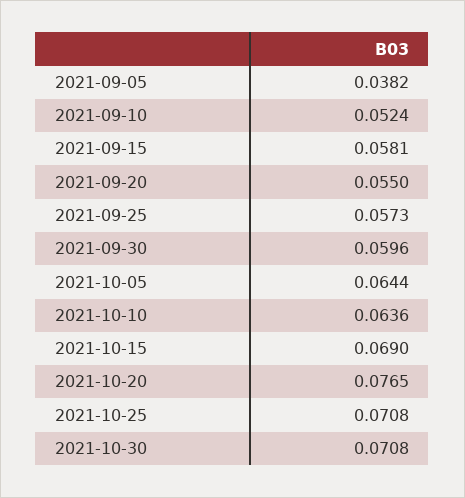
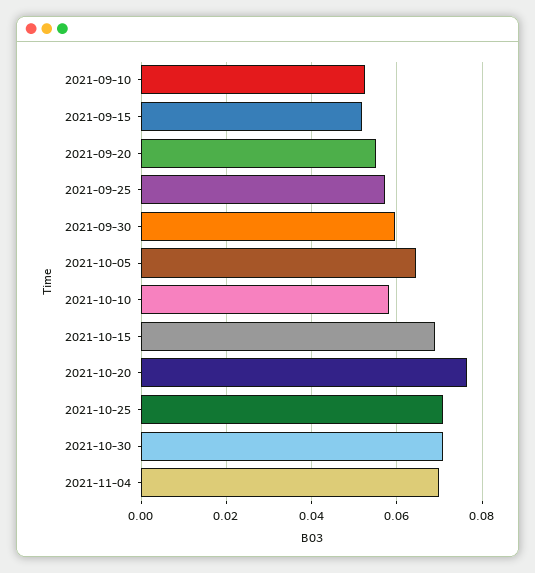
2021-09-05: 0.0382 -> none
2021-09-15: 0.0581 -> 0.052
2021-10-10: 0.0636 -> 0.058
2021-11-04: none -> 0.07

